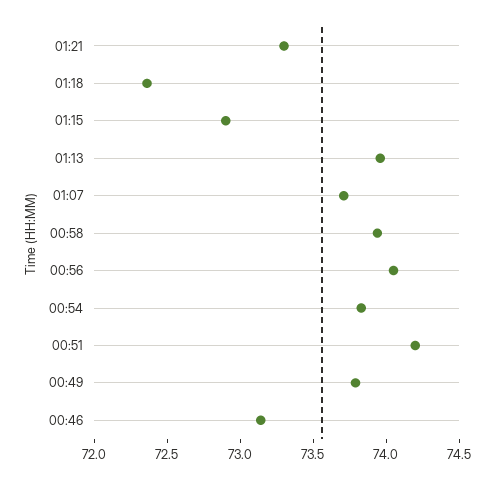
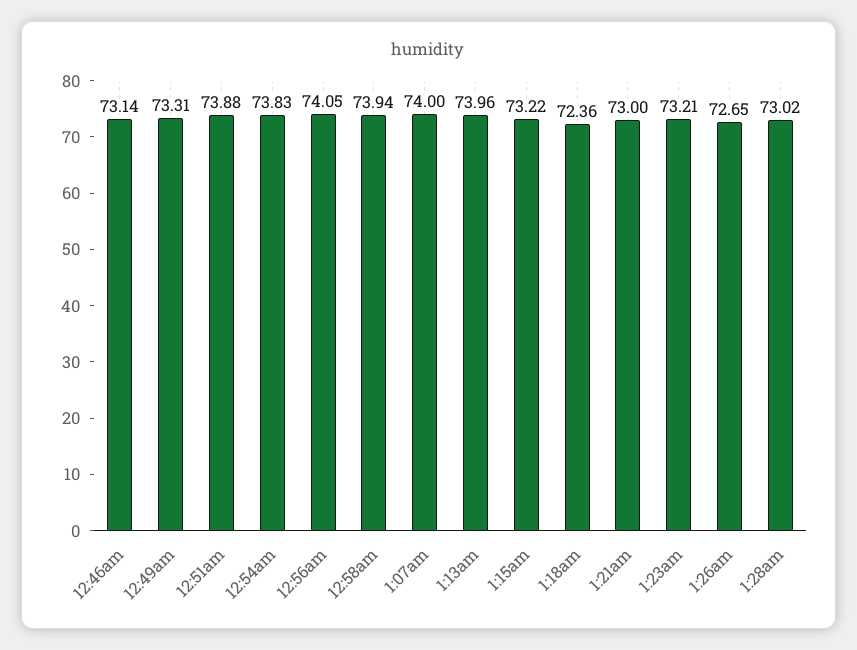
01:21: 73.3 -> 73
01:15: 72.9 -> 73.22
01:07: 73.7 -> 74
00:51: 74.2 -> 73.88
00:49: 73.8 -> 73.31
1:23am: none -> 73.21
1:26am: none -> 72.65
1:28am: none -> 73.02

